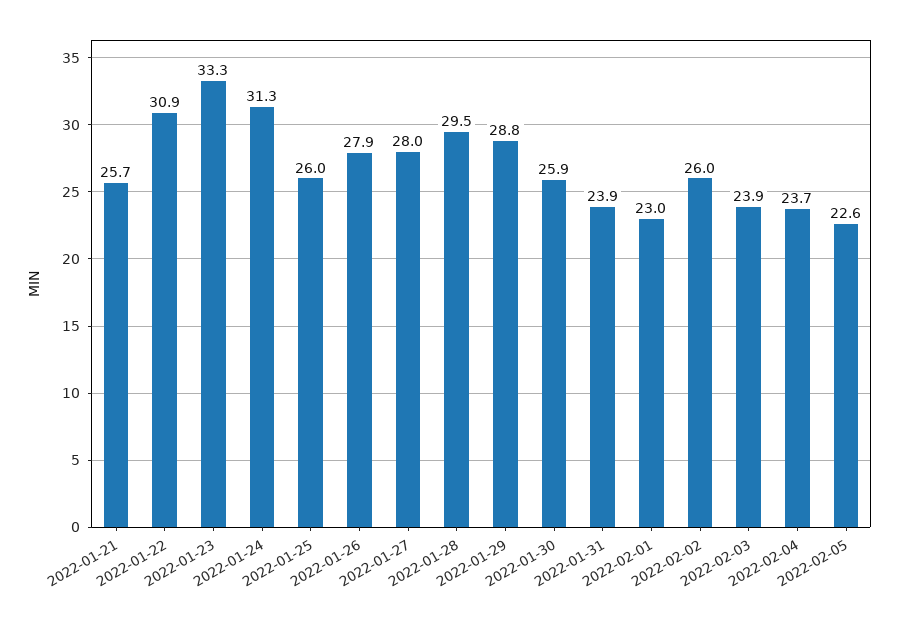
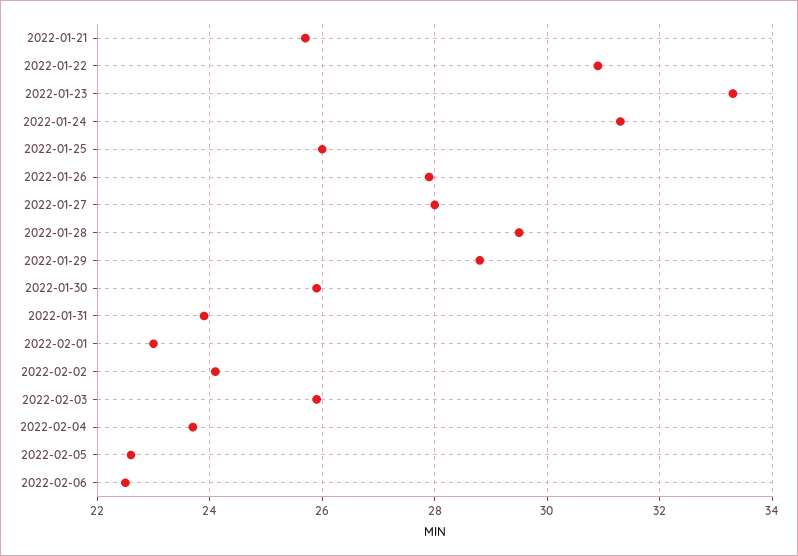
2022-02-02: 26 -> 24
2022-02-03: 23.9 -> 26
2022-02-06: none -> 22.5

